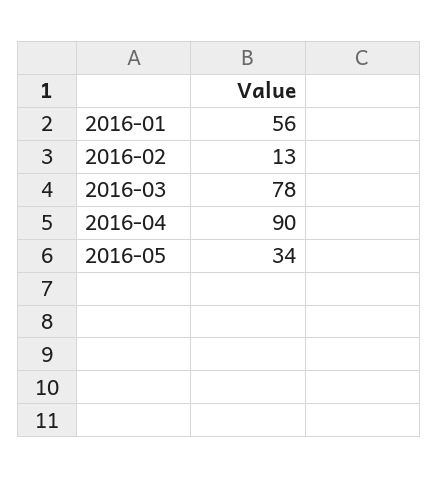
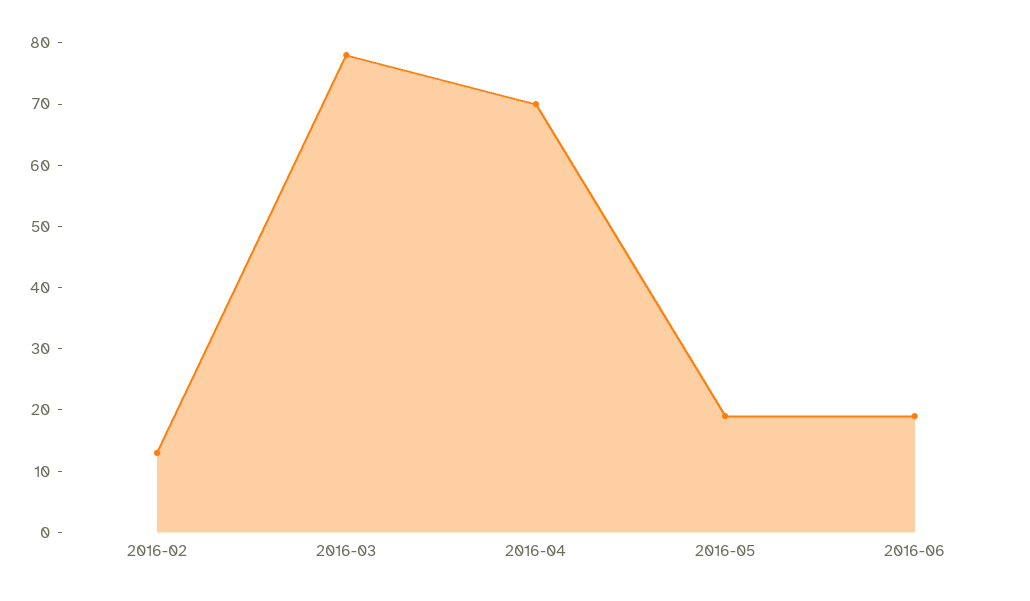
2016-01: 56 -> none
2016-04: 90 -> 70
2016-05: 34 -> 20
2016-06: none -> 20

